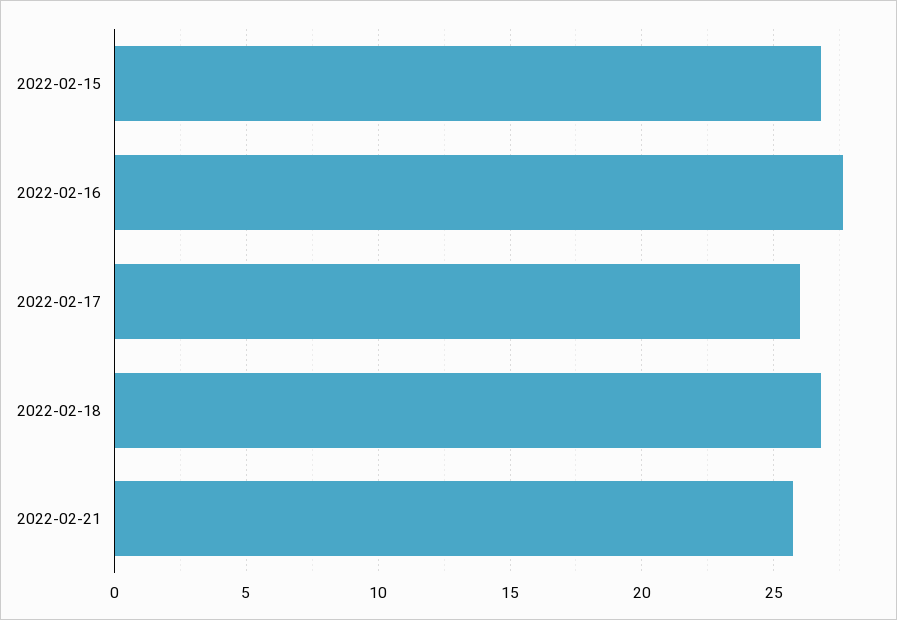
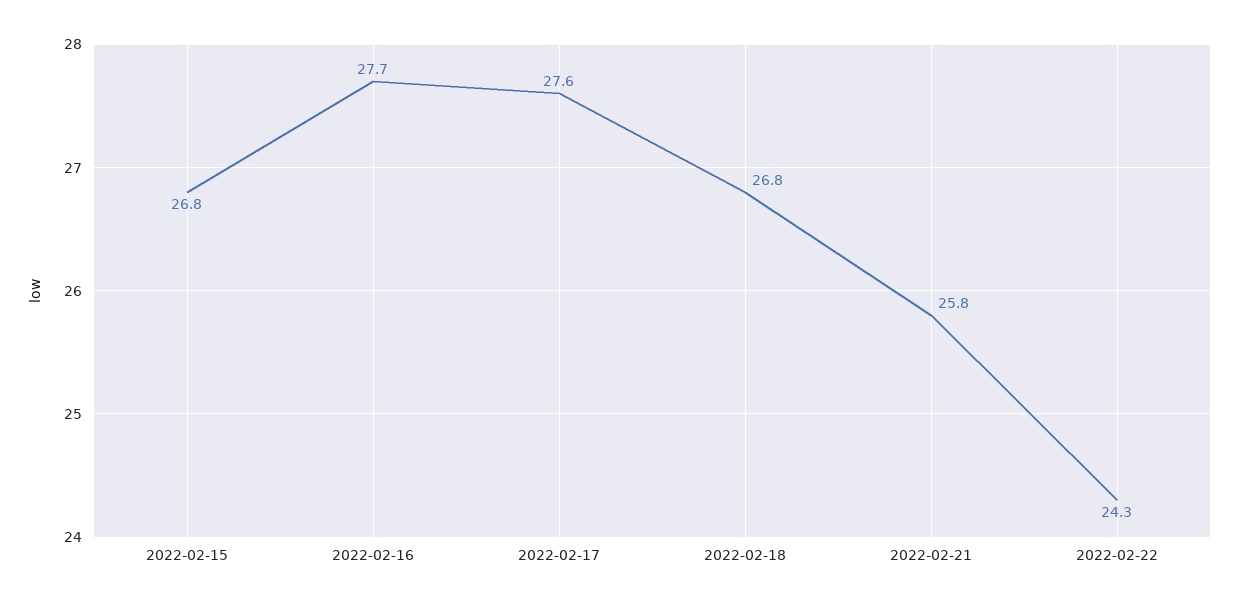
2022-02-17: 26 -> 27.6
2022-02-22: none -> 24.3

